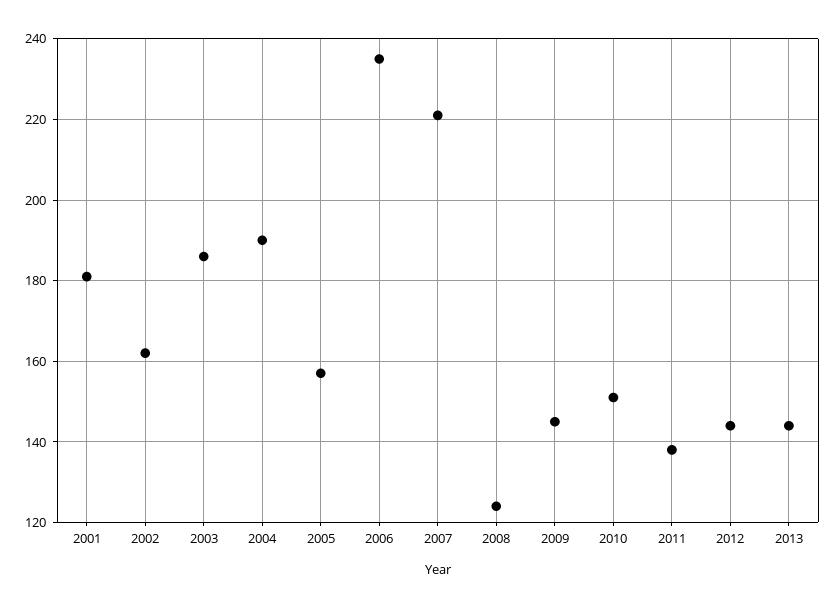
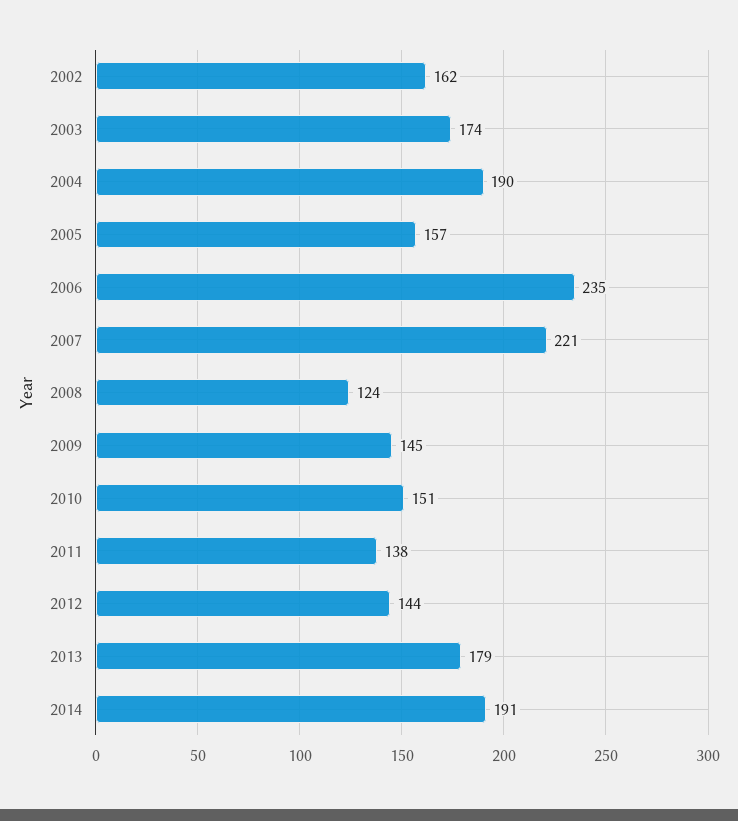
2001: 180 -> none
2003: 185 -> 174
2013: 145 -> 179
2014: none -> 191

